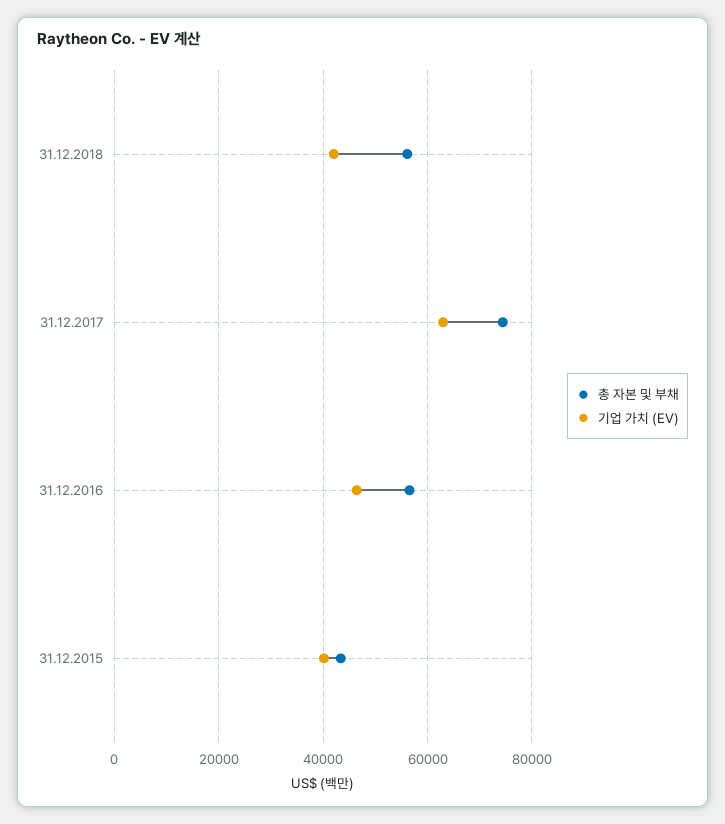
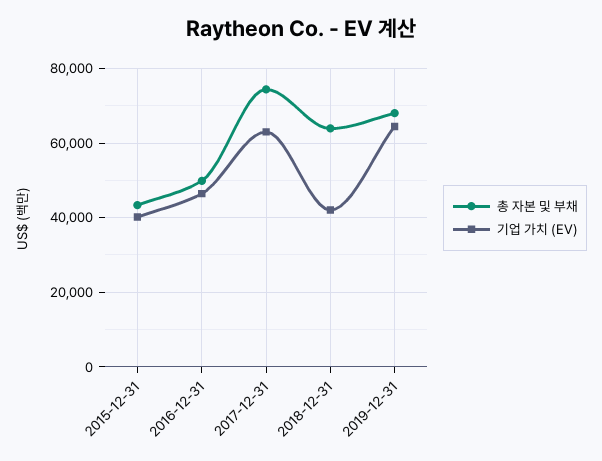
총 자본 및 부채, 31.12.2018: 56000 -> 64000
총 자본 및 부채, 31.12.2016: 56000 -> 50000
총 자본 및 부채, 2019-12-31: none -> 68000
기업 가치 (EV), 2019-12-31: none -> 64000

